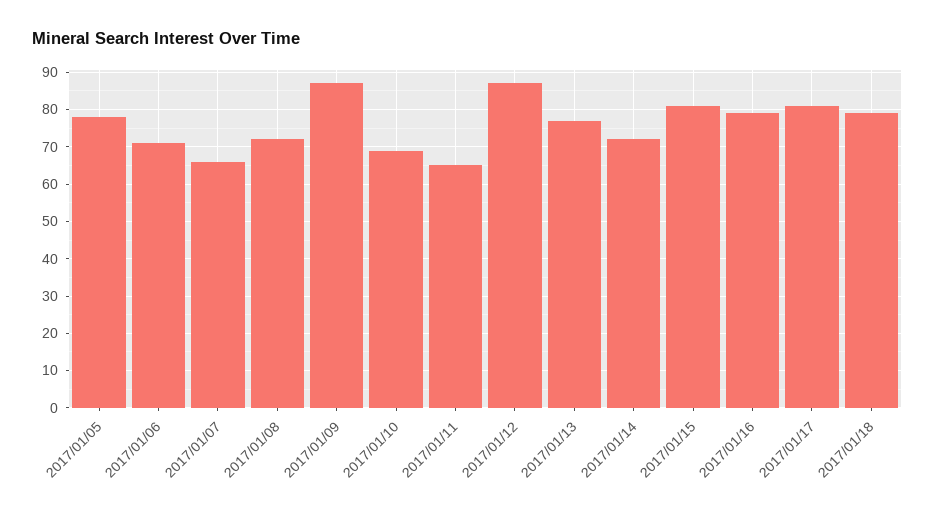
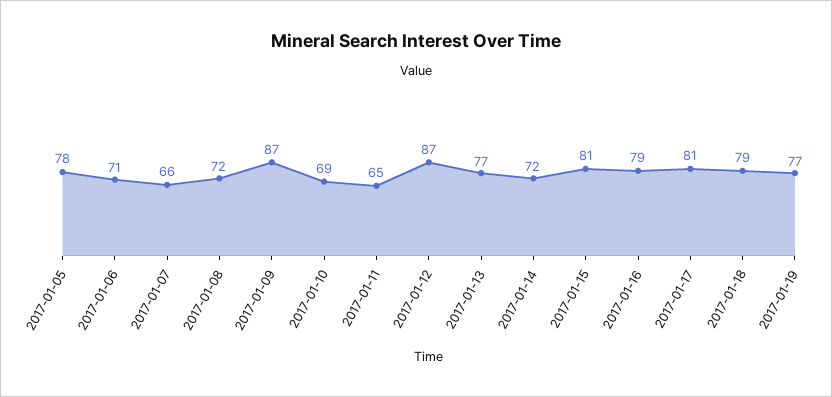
2017-01-19: none -> 77

